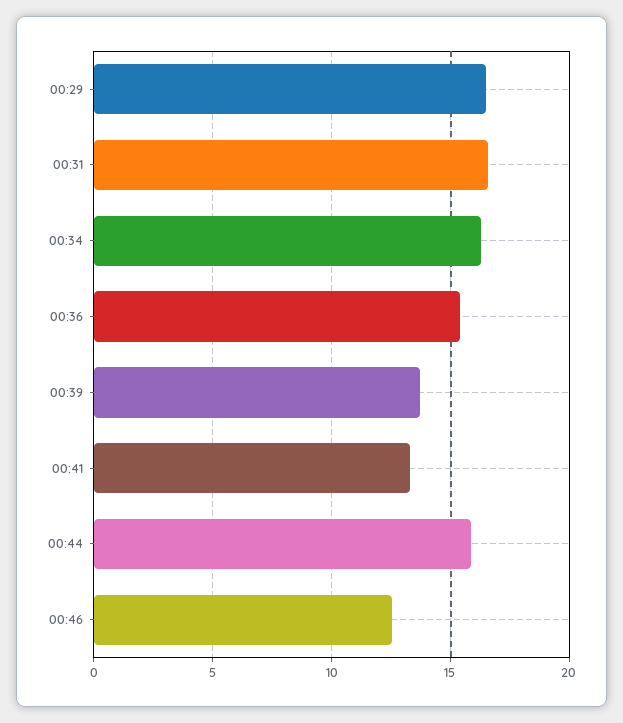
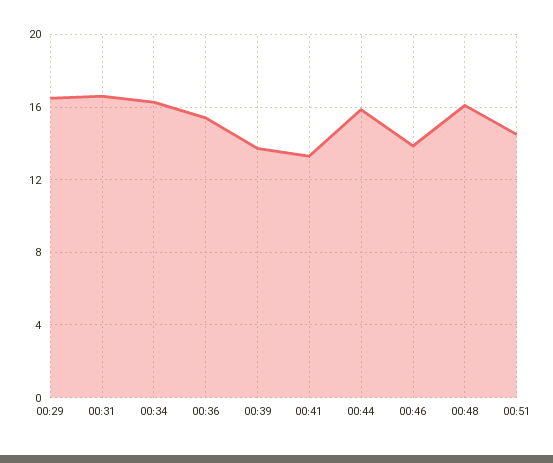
00:46: 12.5 -> 14
00:48: none -> 16
00:51: none -> 14.5

